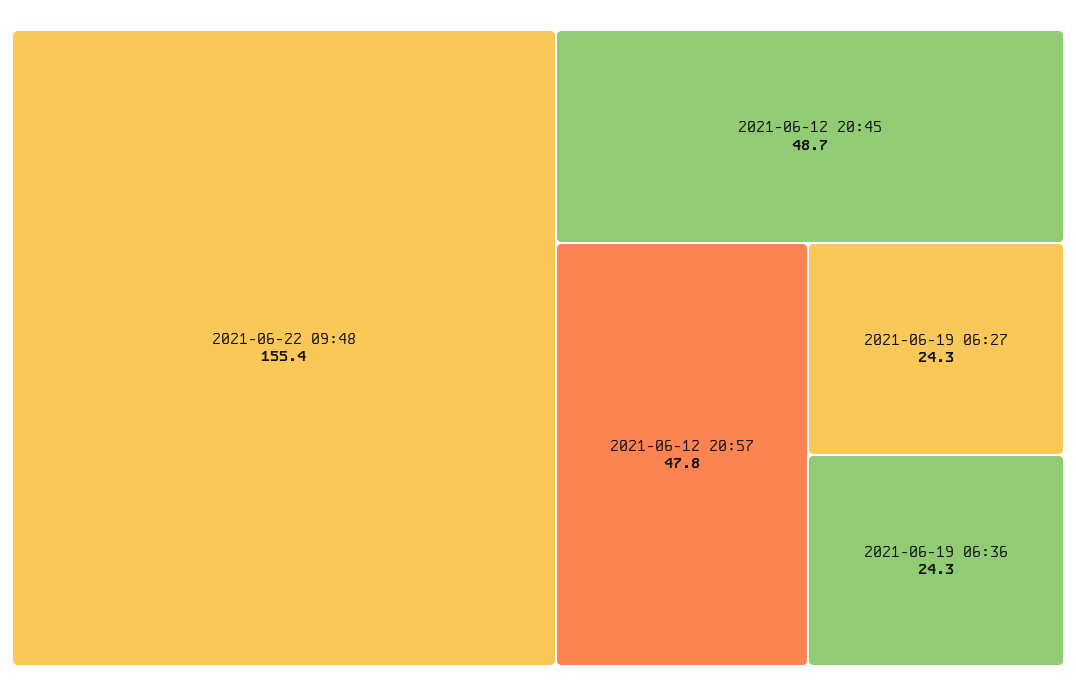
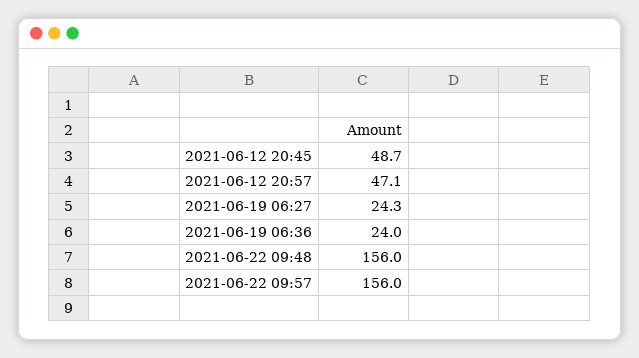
2021-06-22 09:48: 155.4 -> 156
2021-06-12 20:57: 47.8 -> 47.1
2021-06-19 06:36: 24.3 -> 24
2021-06-22 09:57: none -> 156

